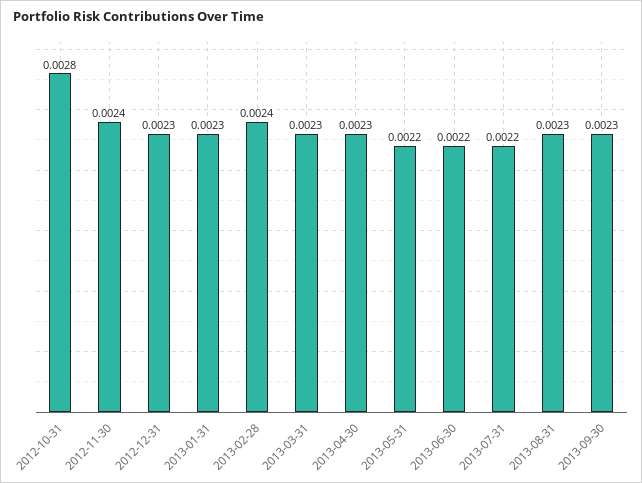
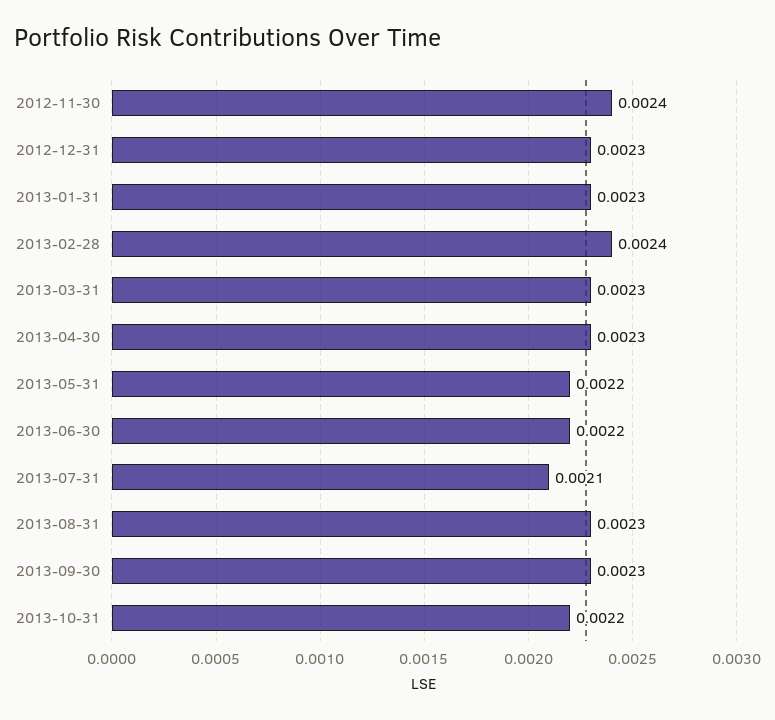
2012-10-31: 0.0028 -> none
2013-07-31: 0.0022 -> 0.0021
2013-10-31: none -> 0.0022

